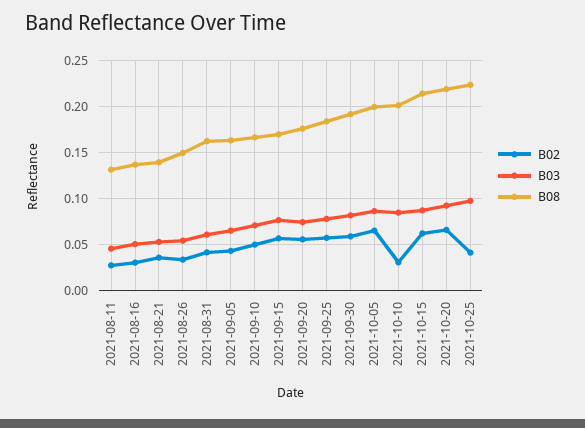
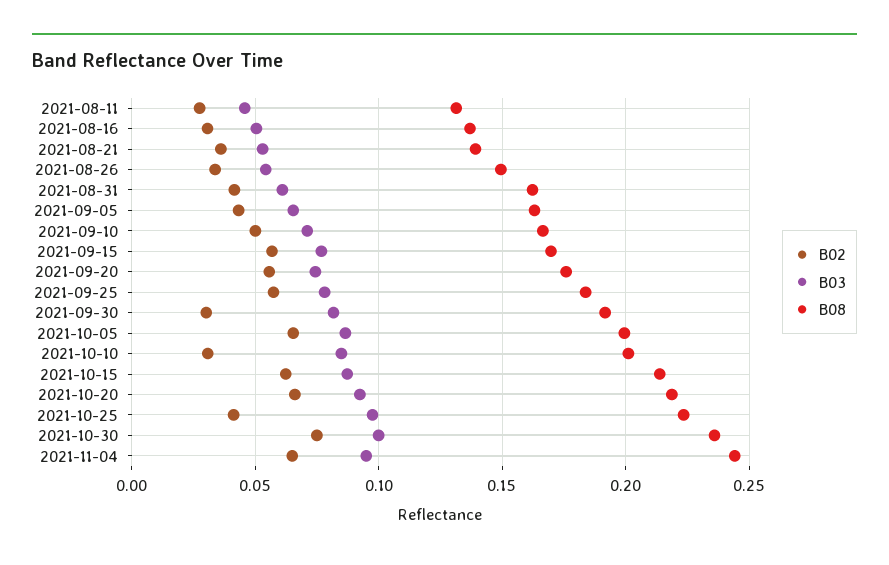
B02, 2021-09-30: 0.06 -> 0.03
B02, 2021-10-30: none -> 0.075
B03, 2021-10-30: none -> 0.1
B08, 2021-10-30: none -> 0.235
B02, 2021-11-04: none -> 0.065
B03, 2021-11-04: none -> 0.095
B08, 2021-11-04: none -> 0.245

